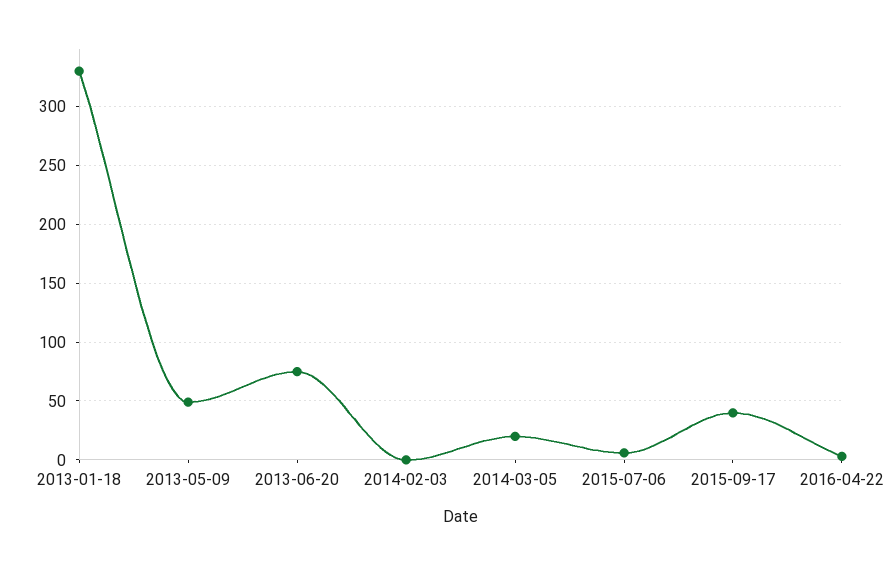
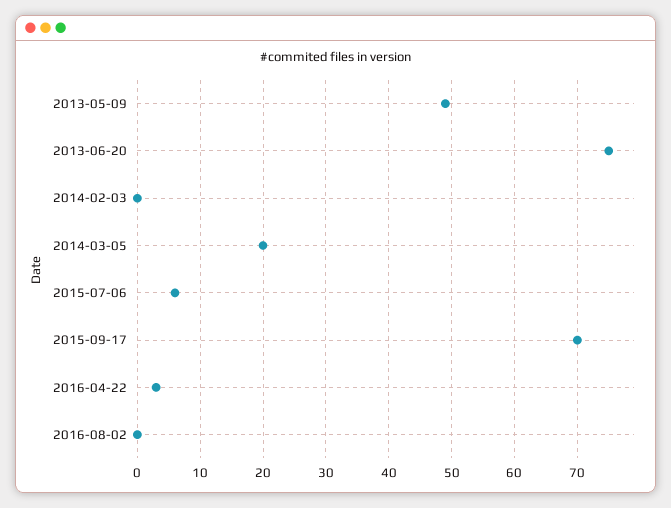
2013-01-18: 330 -> none
2015-09-17: 40 -> 70
2016-08-02: none -> 0

